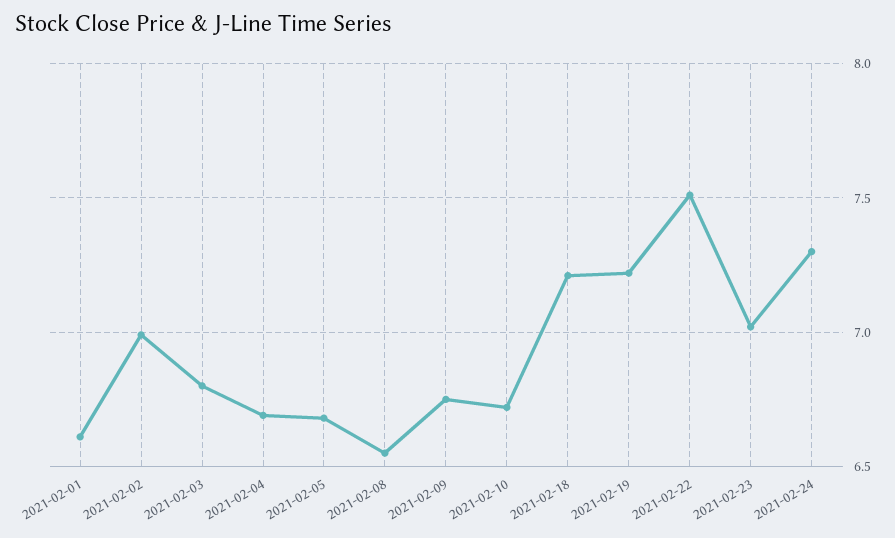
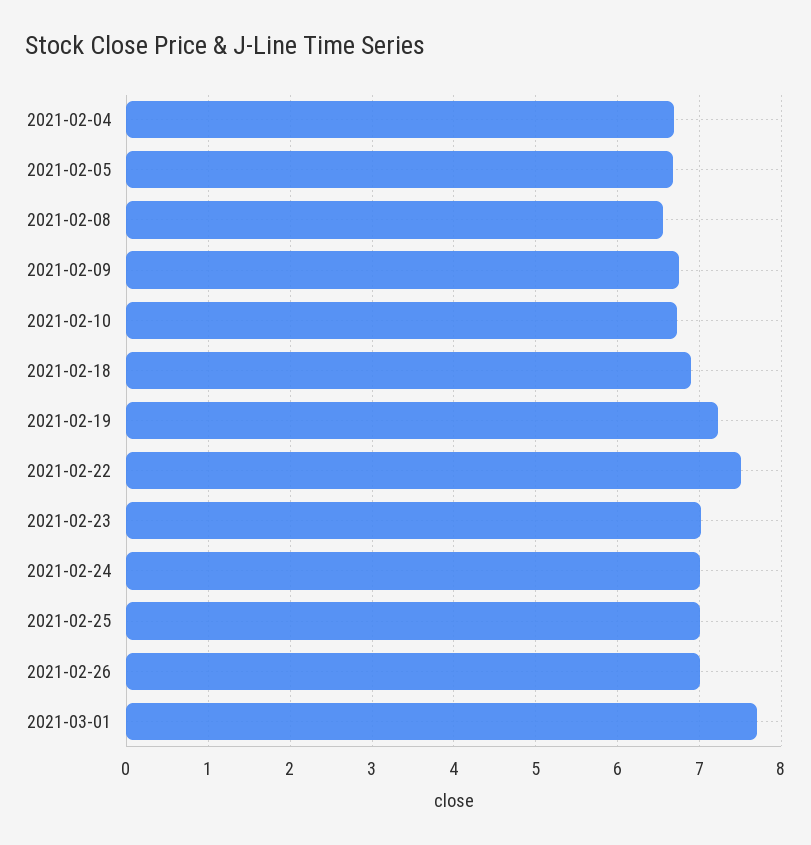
2021-02-01: 6.6 -> none
2021-02-02: 7 -> none
2021-02-03: 6.8 -> none
2021-02-18: 7.2 -> 6.9
2021-02-24: 7.3 -> 7
2021-02-25: none -> 7
2021-02-26: none -> 7
2021-03-01: none -> 7.7

